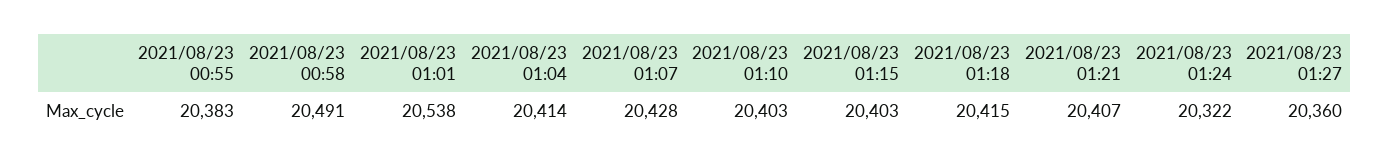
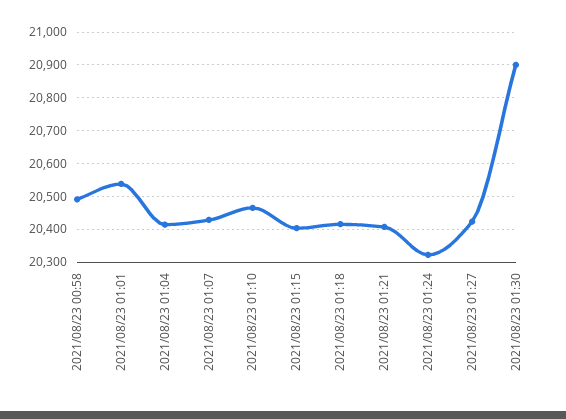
2021/08/23 00:55: 20383 -> none
2021/08/23 01:10: 20403 -> 20460
2021/08/23 01:27: 20360 -> 20420
2021/08/23 01:30: none -> 20900

